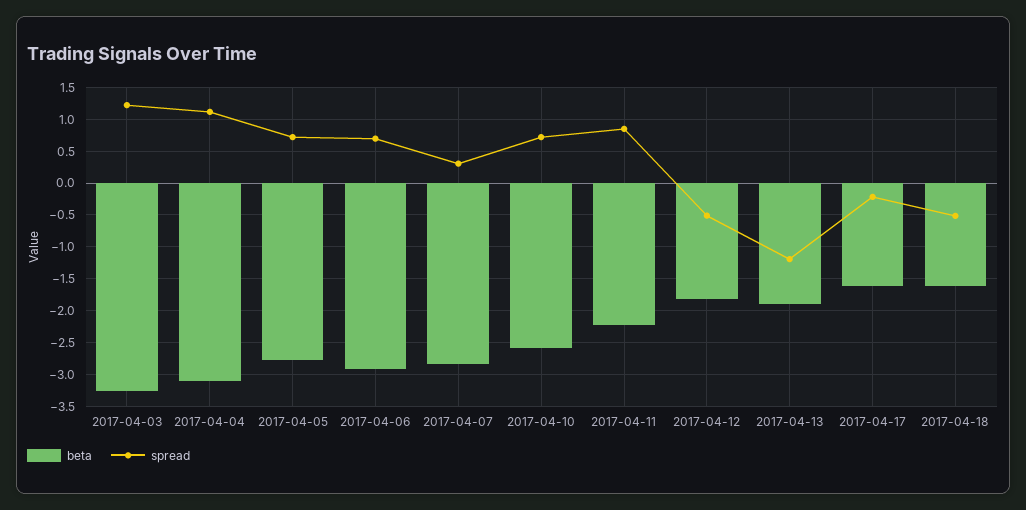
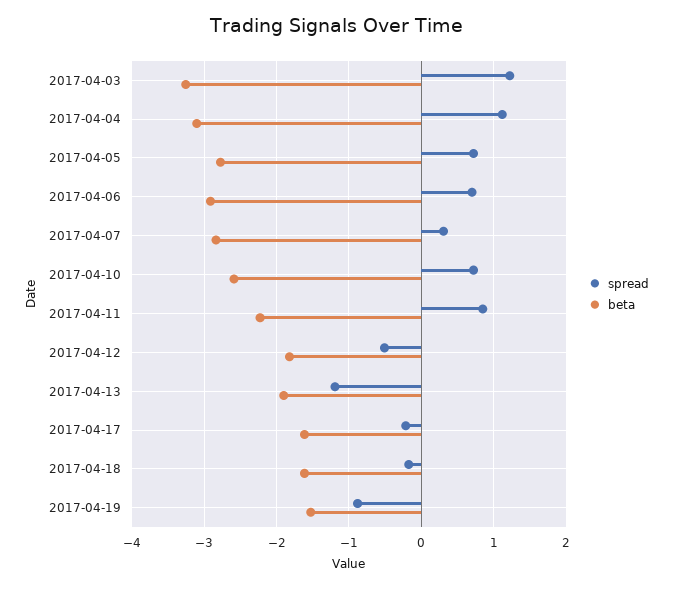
spread, 2017-04-18: -0.5 -> -0.2
spread, 2017-04-19: none -> -0.9
beta, 2017-04-19: none -> -1.5

